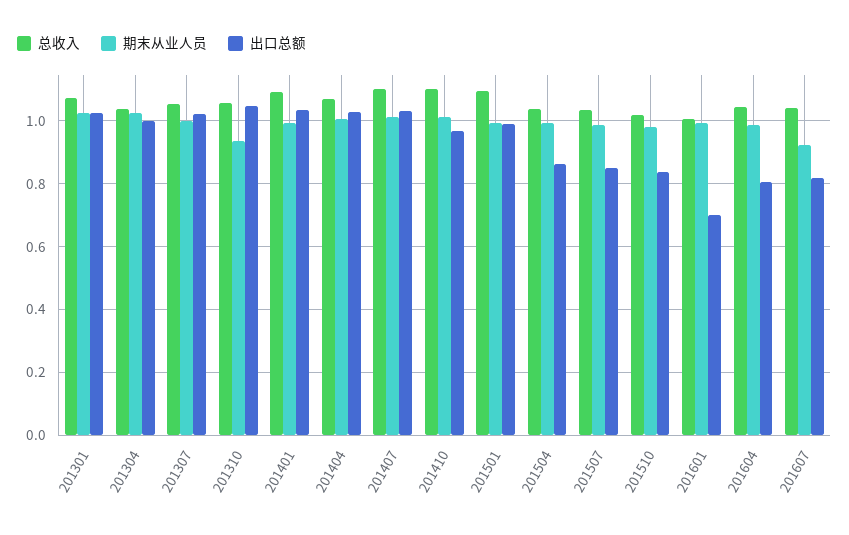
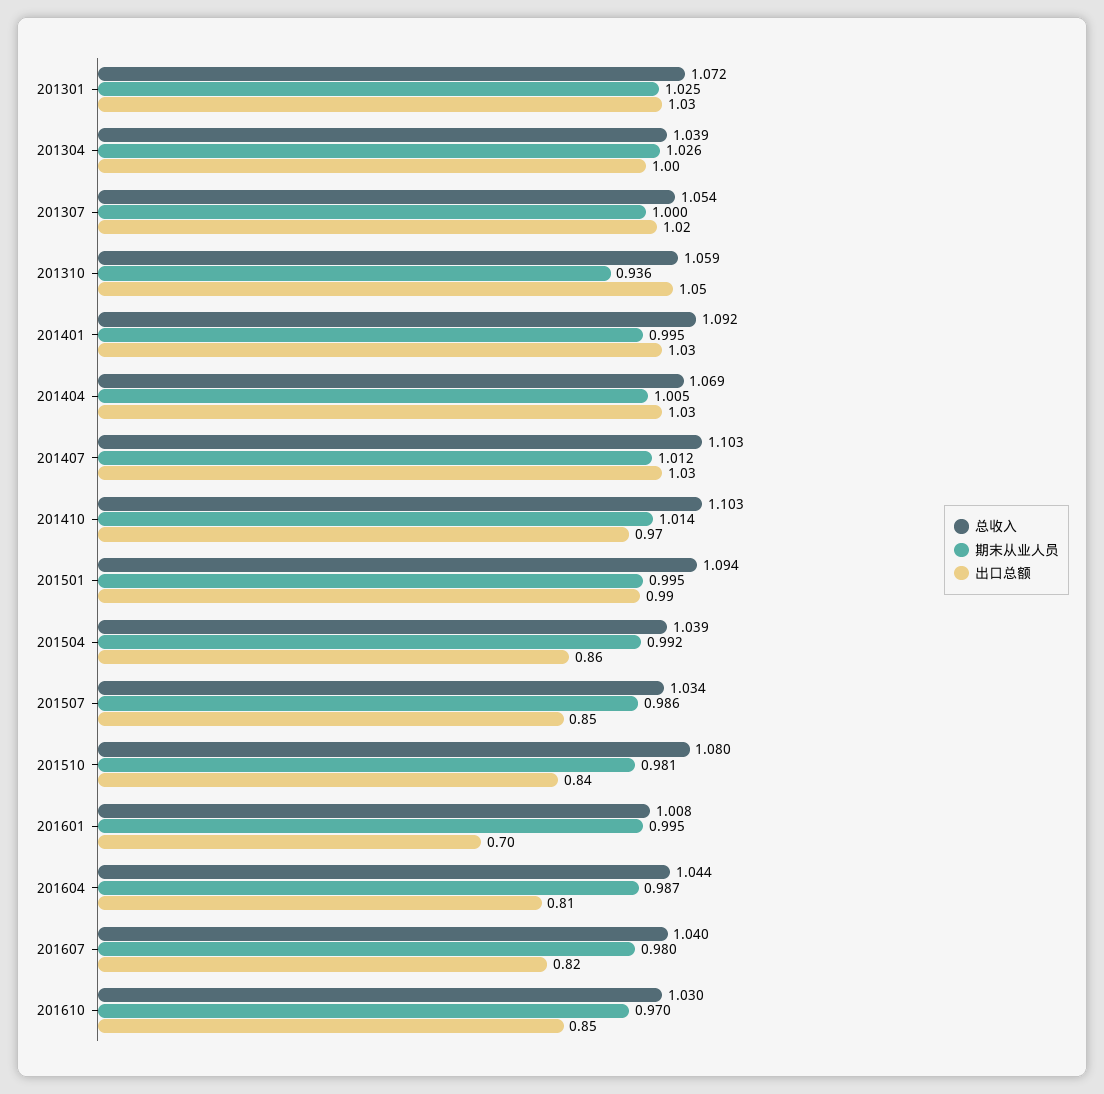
总收入, 201510: 1.02 -> 1.08
期末从业人员, 201607: 0.92 -> 0.98
总收入, 201610: none -> 1.03
期末从业人员, 201610: none -> 0.97
出口总额, 201610: none -> 0.85

